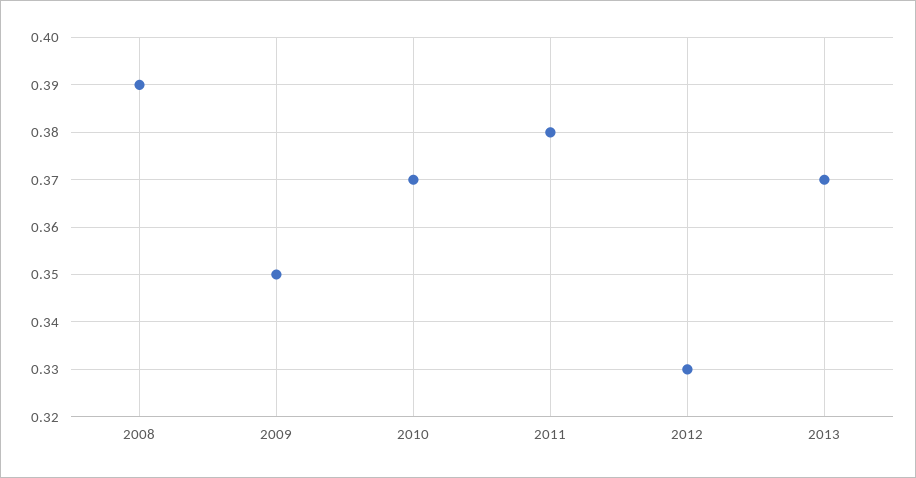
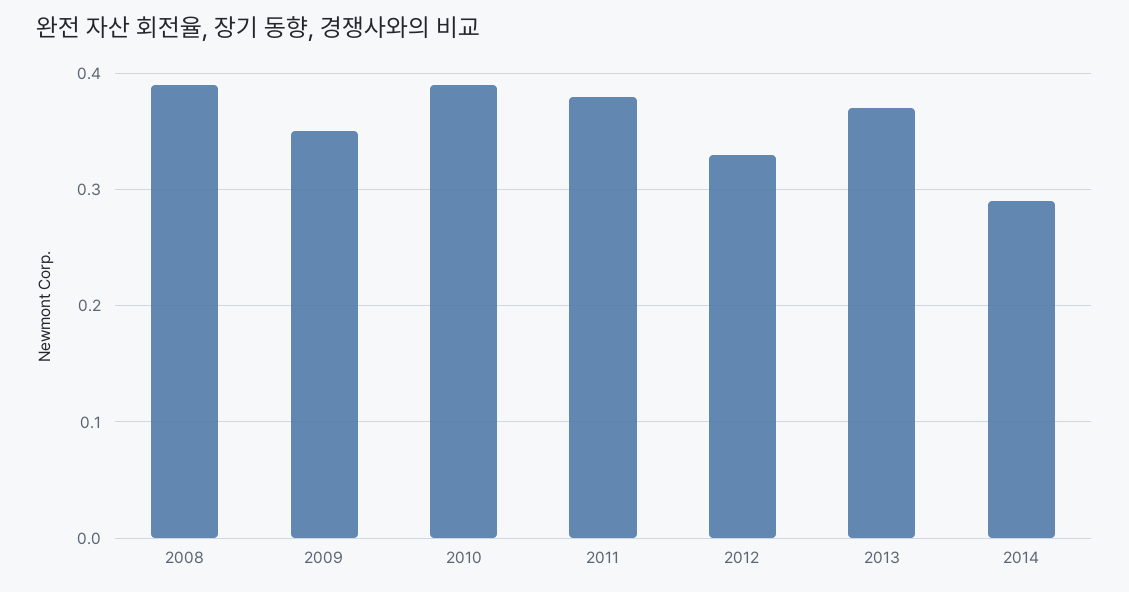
2010: 0.37 -> 0.39
2014: none -> 0.29

